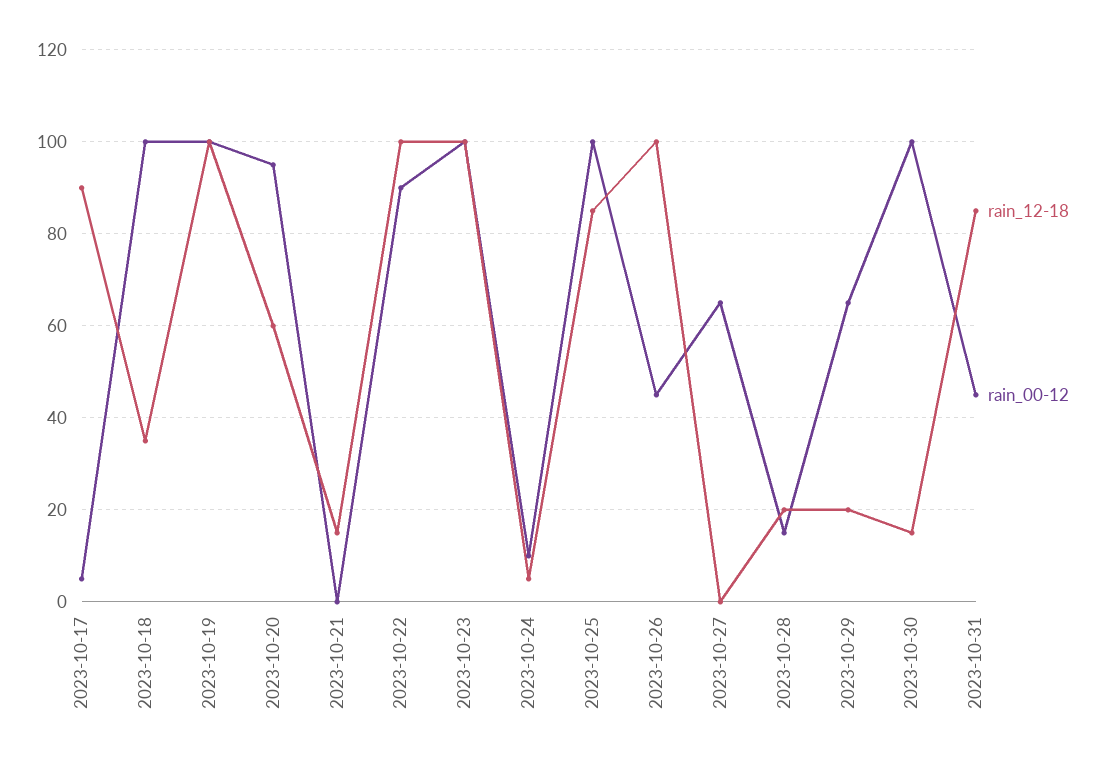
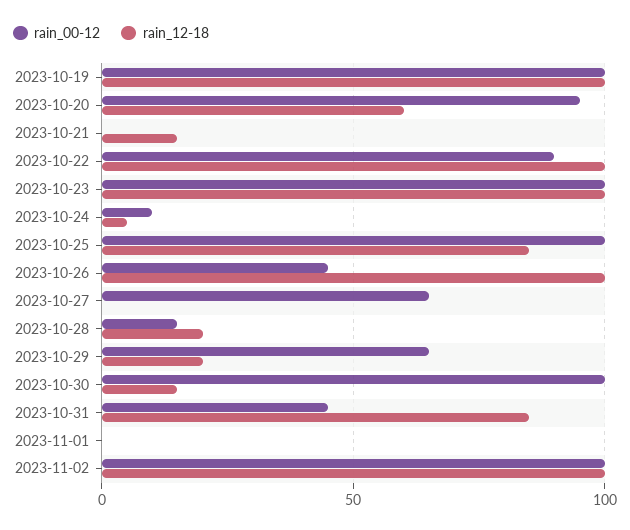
rain_12-18, 2023-10-17: 90 -> none
rain_00-12, 2023-10-17: 5 -> none
rain_12-18, 2023-10-18: 35 -> none
rain_00-12, 2023-10-18: 100 -> none
rain_00-12, 2023-11-01: none -> 0
rain_12-18, 2023-11-01: none -> 0
rain_00-12, 2023-11-02: none -> 100
rain_12-18, 2023-11-02: none -> 100

